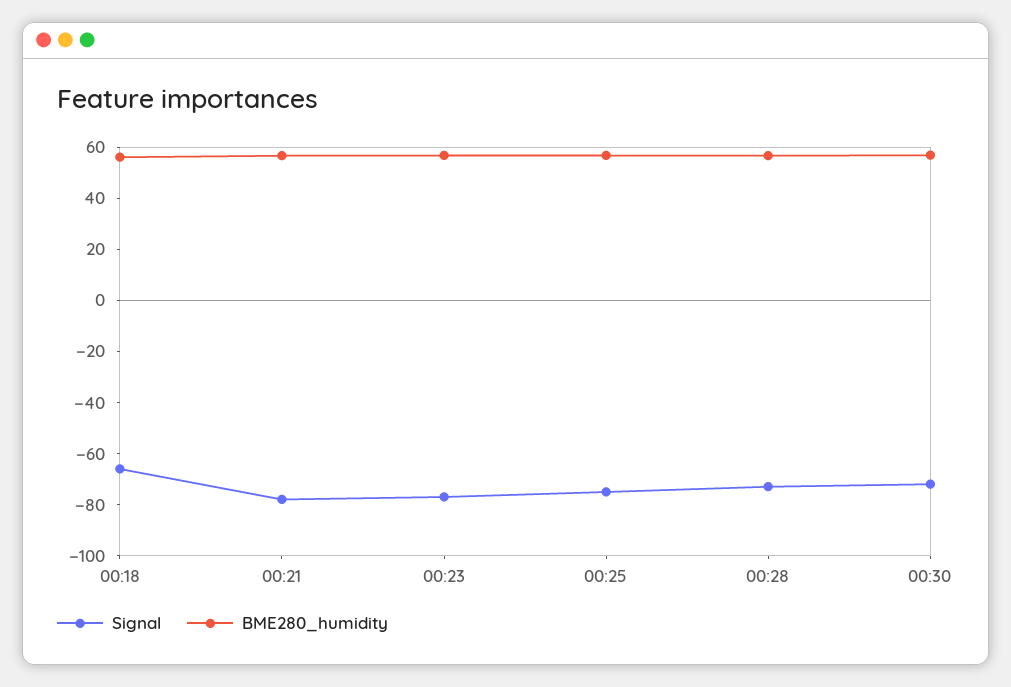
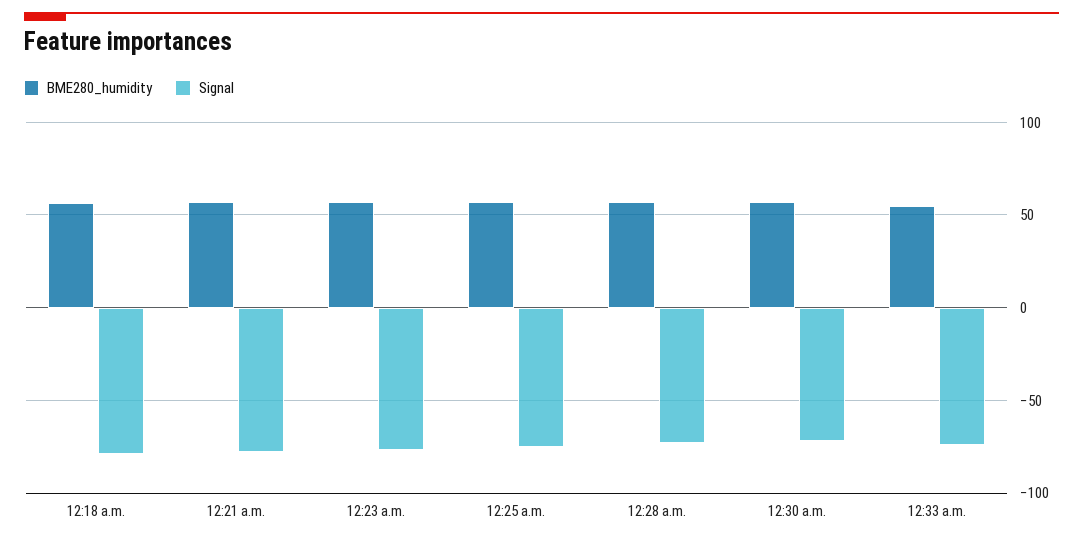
Signal, 00:18: -65 -> -80
BME280_humidity, 12:33 a.m.: none -> 55
Signal, 12:33 a.m.: none -> -75

